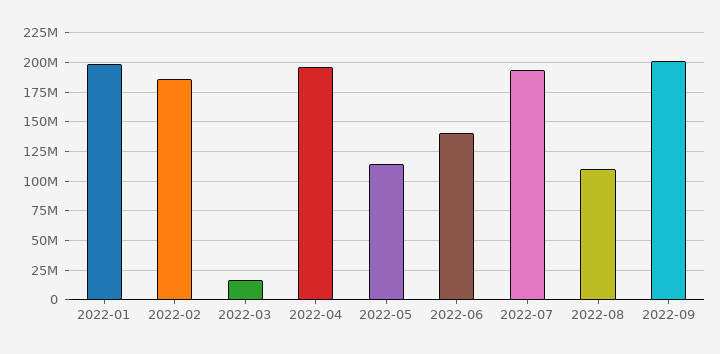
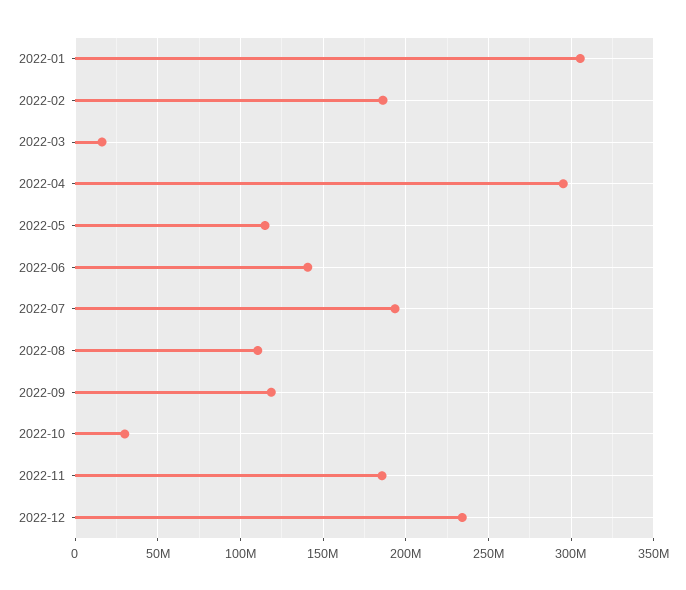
2022-01: 200000000 -> 305000000
2022-04: 200000000 -> 295000000
2022-09: 200000000 -> 120000000
2022-10: none -> 30000000
2022-11: none -> 185000000
2022-12: none -> 235000000

